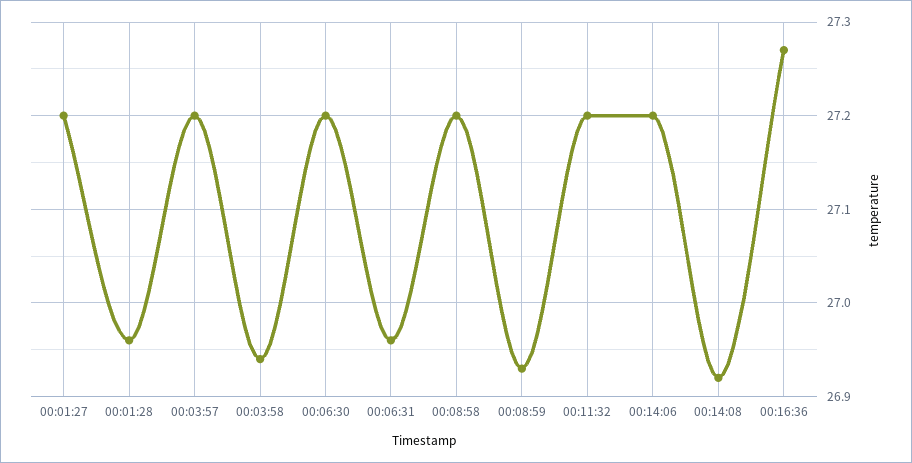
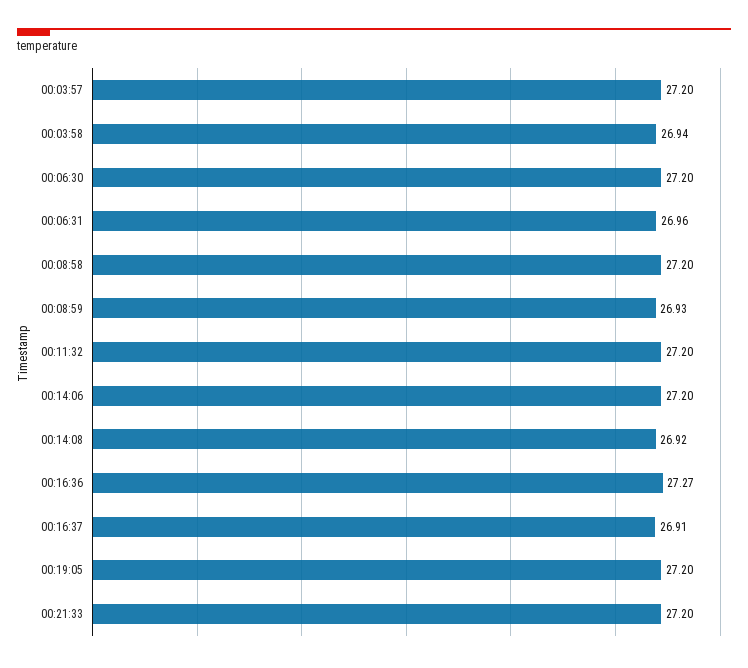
00:01:27: 27.2 -> none
00:01:28: 26.96 -> none
00:16:37: none -> 26.91
00:19:05: none -> 27.2
00:21:33: none -> 27.2

